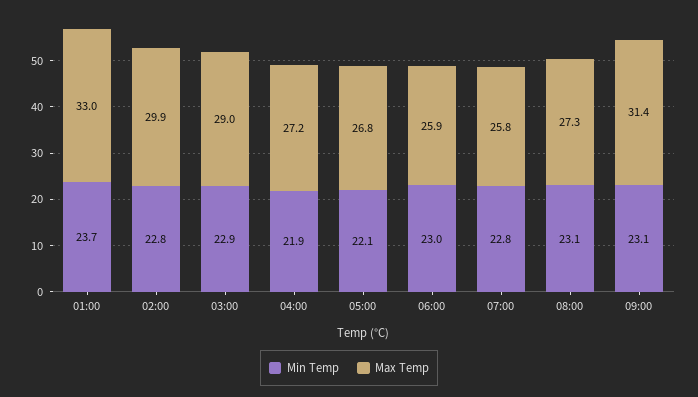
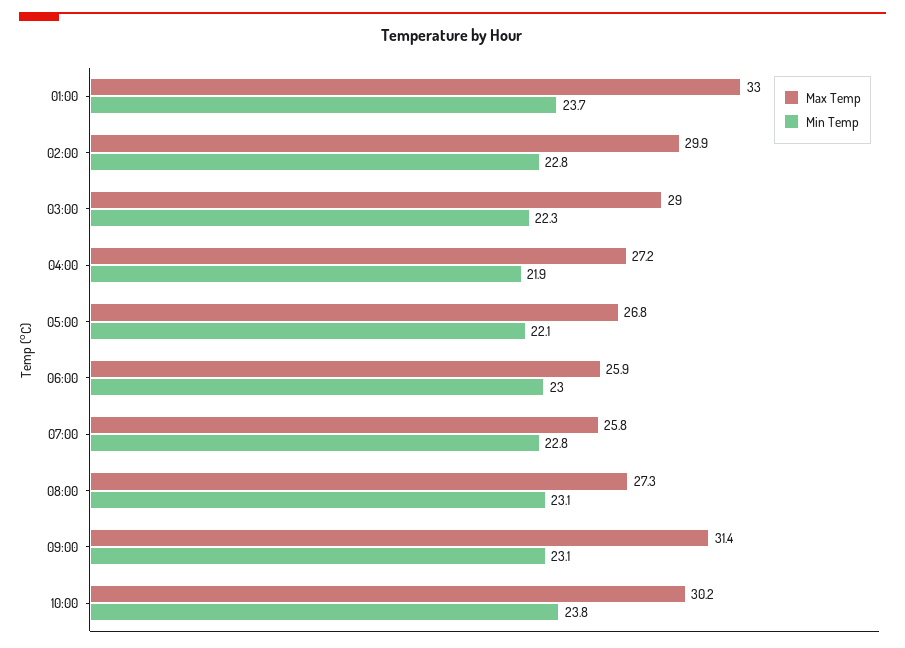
Min Temp, 03:00: 22.9 -> 22.3
Max Temp, 10:00: none -> 30.2
Min Temp, 10:00: none -> 23.8

